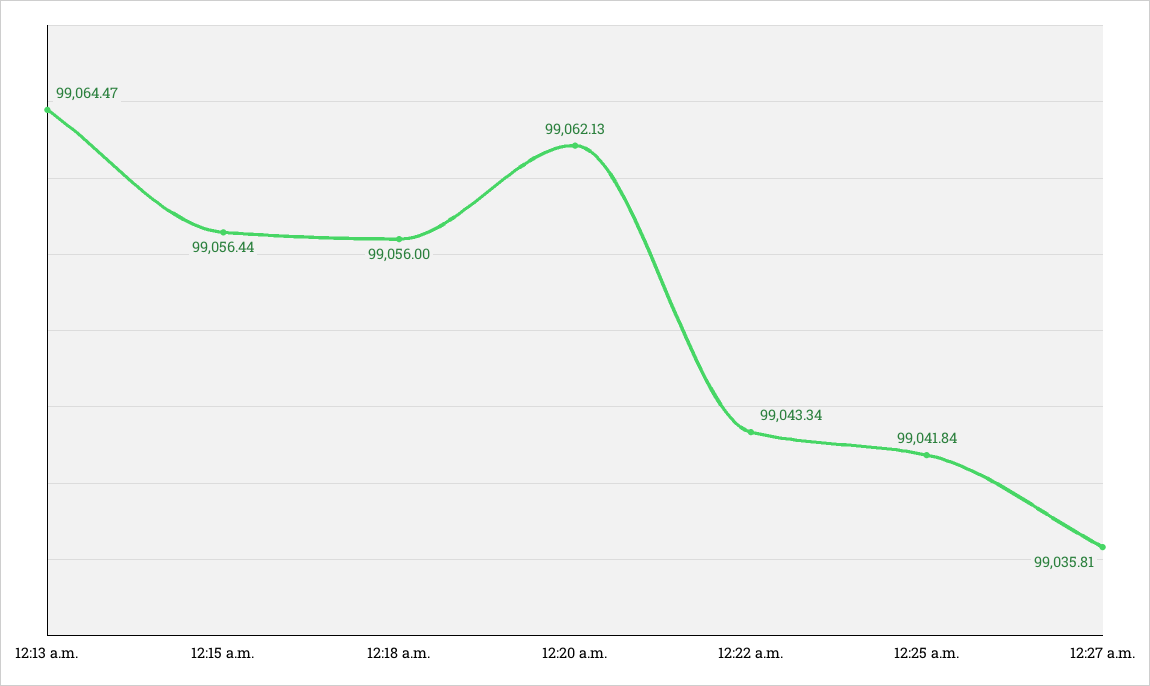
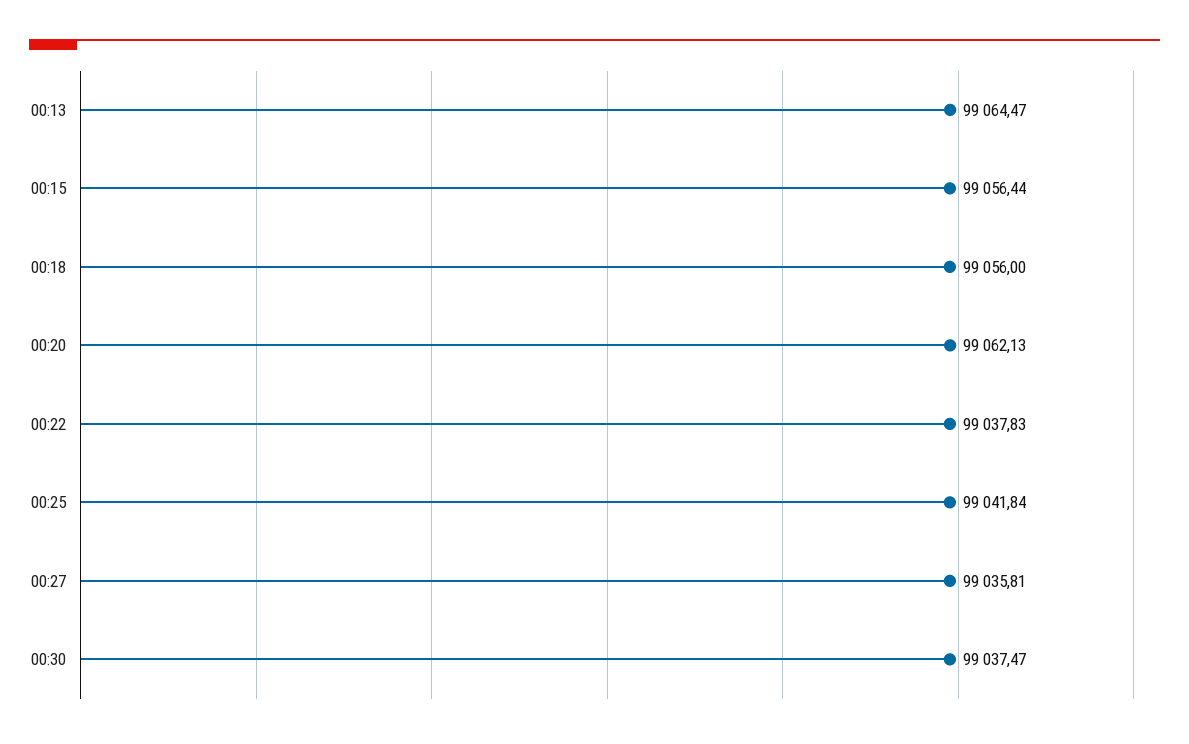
12:22 a.m.: 99043.34 -> 99037.83
00:30: none -> 99037.47

